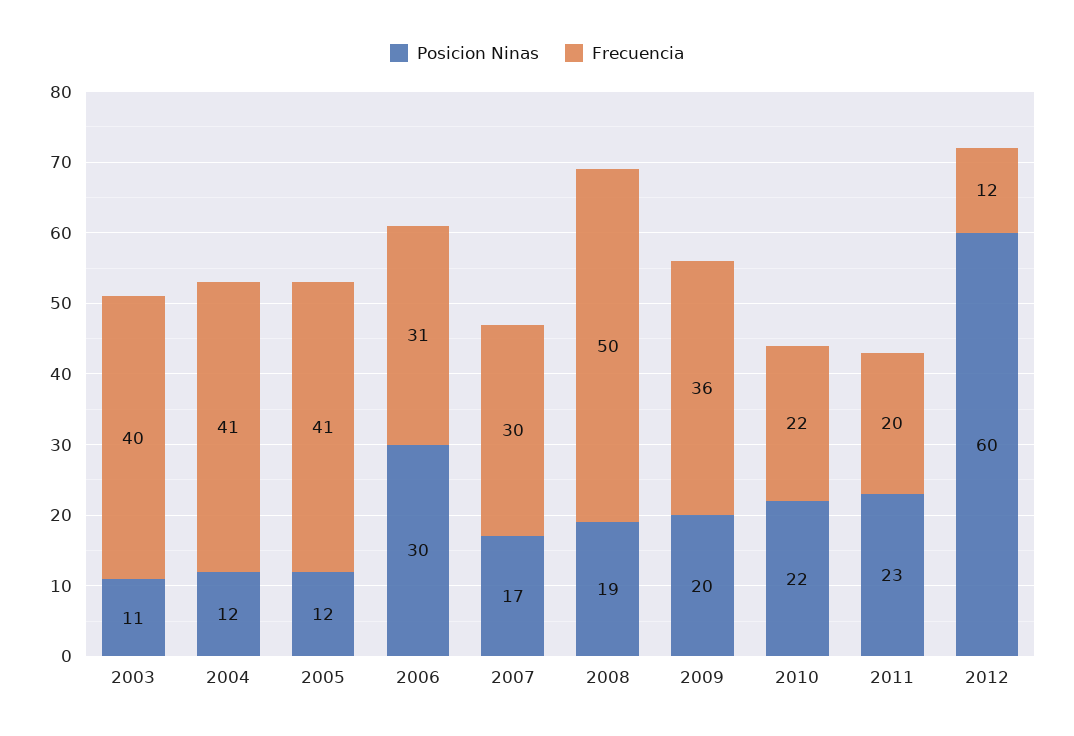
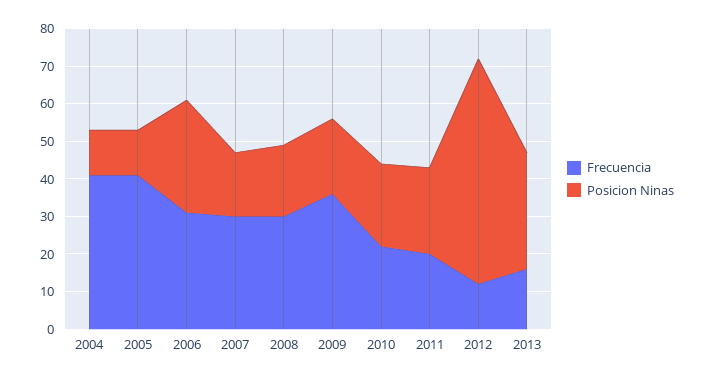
Posicion Ninas, 2003: 11 -> none
Frecuencia, 2003: 40 -> none
Frecuencia, 2008: 50 -> 30
Frecuencia, 2013: none -> 15
Posicion Ninas, 2013: none -> 30

